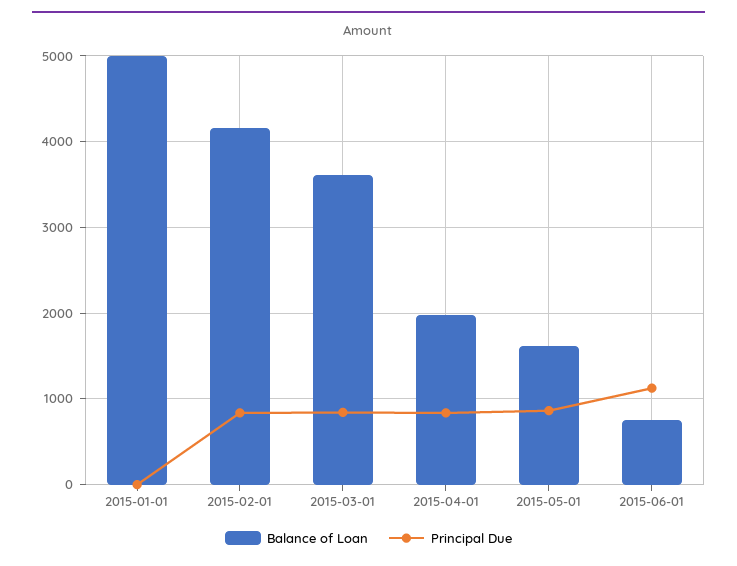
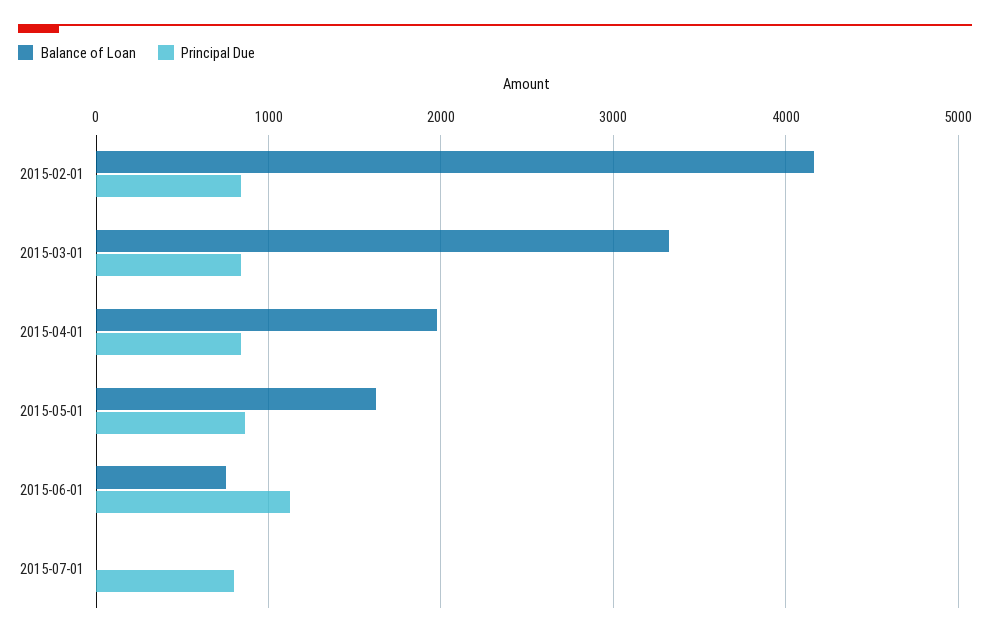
Balance of Loan, 2015-01-01: 5000 -> none
Principal Due, 2015-01-01: 0 -> none
Balance of Loan, 2015-03-01: 3600 -> 3300
Balance of Loan, 2015-07-01: none -> 0
Principal Due, 2015-07-01: none -> 800

